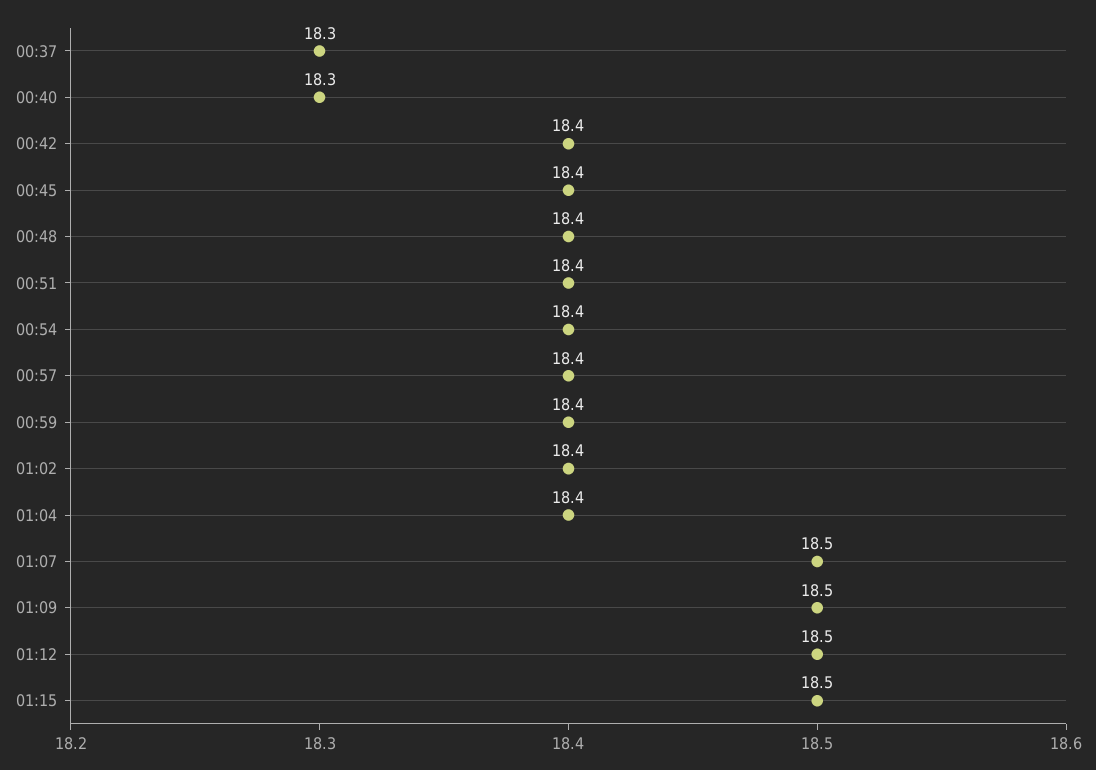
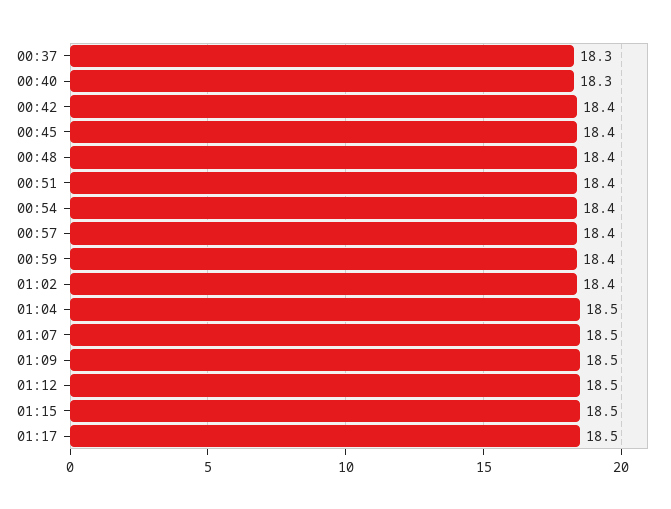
01:04: 18.4 -> 18.5
01:17: none -> 18.5

